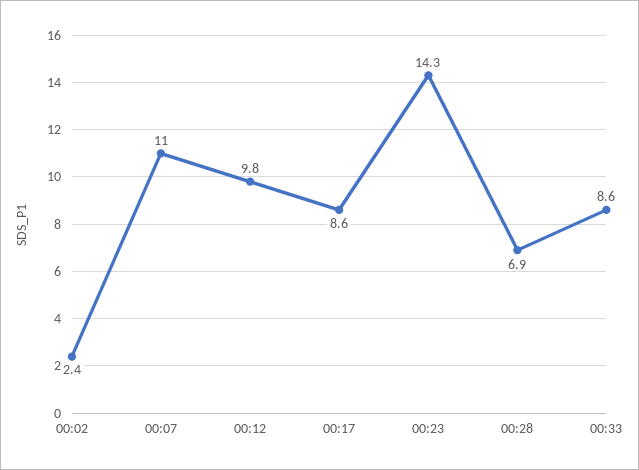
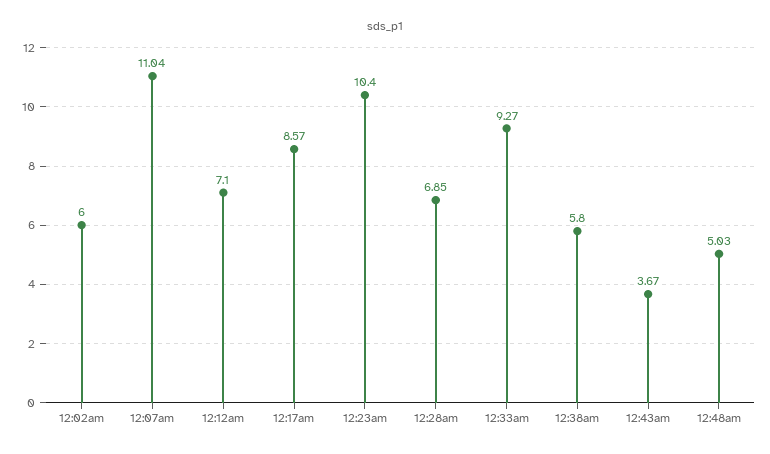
00:02: 2.4 -> 6
00:12: 9.8 -> 7.1
00:23: 14.3 -> 10.4
00:33: 8.6 -> 9.27
12:38am: none -> 5.8
12:43am: none -> 3.67
12:48am: none -> 5.03

